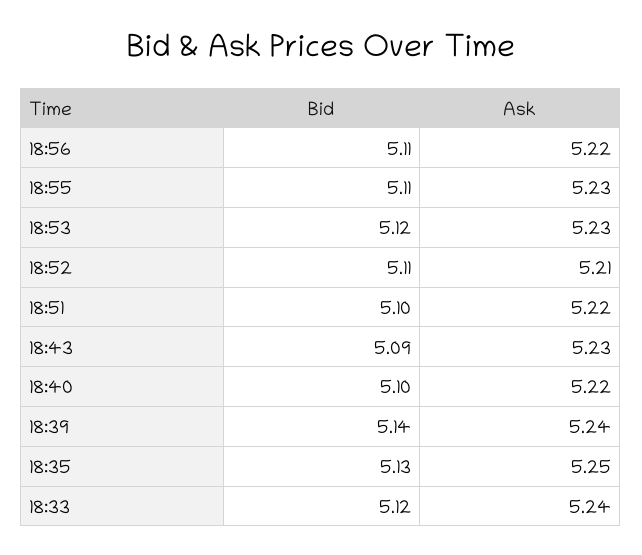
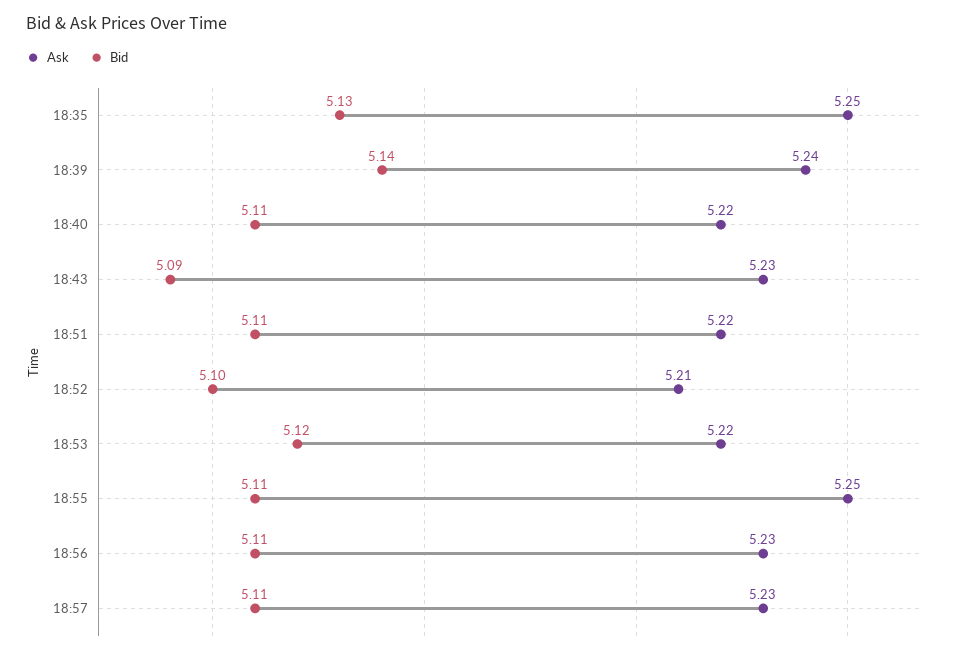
Ask, 18:56: 5.22 -> 5.23
Ask, 18:55: 5.23 -> 5.25
Ask, 18:53: 5.23 -> 5.22
Bid, 18:52: 5.11 -> 5.1
Bid, 18:51: 5.1 -> 5.11
Bid, 18:40: 5.1 -> 5.11
Bid, 18:33: 5.12 -> none
Ask, 18:33: 5.24 -> none
Ask, 18:57: none -> 5.23
Bid, 18:57: none -> 5.11

